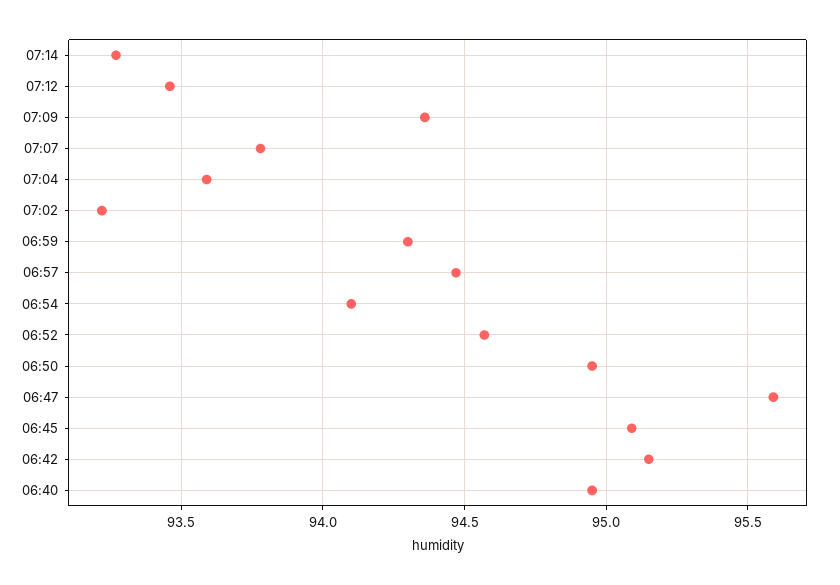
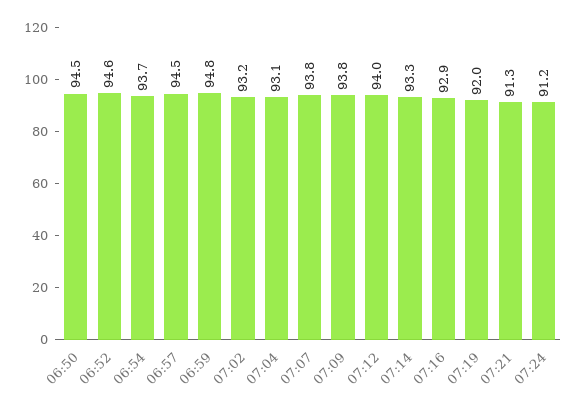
07:12: 93.45 -> 94
07:09: 94.35 -> 93.8
07:04: 93.6 -> 93.1
06:59: 94.3 -> 94.8
06:54: 94.1 -> 93.7
06:50: 94.95 -> 94.5
06:47: 95.6 -> none
06:45: 95.1 -> none
06:42: 95.15 -> none
06:40: 94.95 -> none
07:16: none -> 92.9
07:19: none -> 92
07:21: none -> 91.3
07:24: none -> 91.2

